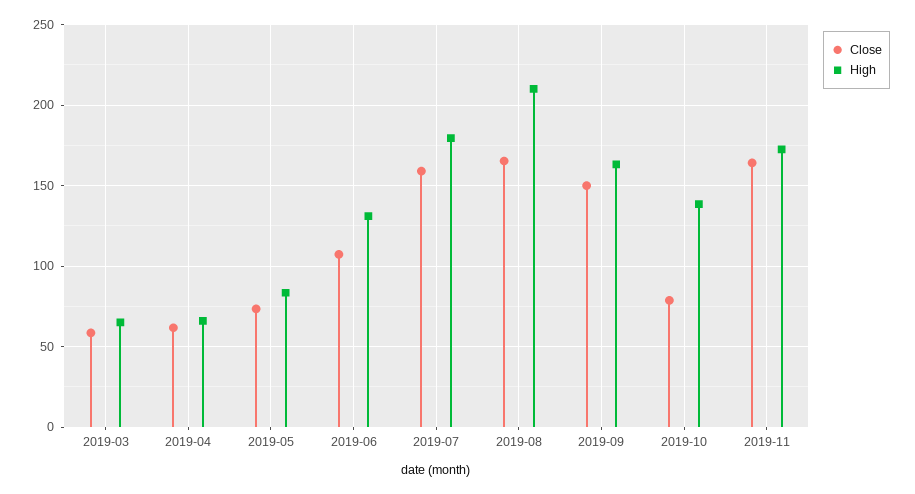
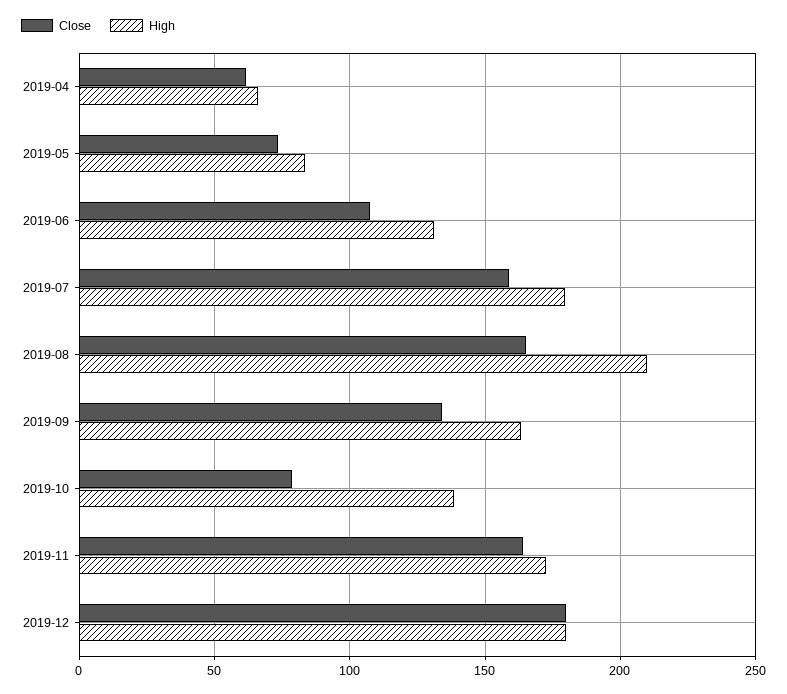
Close, 2019-03: 60 -> none
High, 2019-03: 65 -> none
Close, 2019-09: 150 -> 135
Close, 2019-12: none -> 180
High, 2019-12: none -> 180

